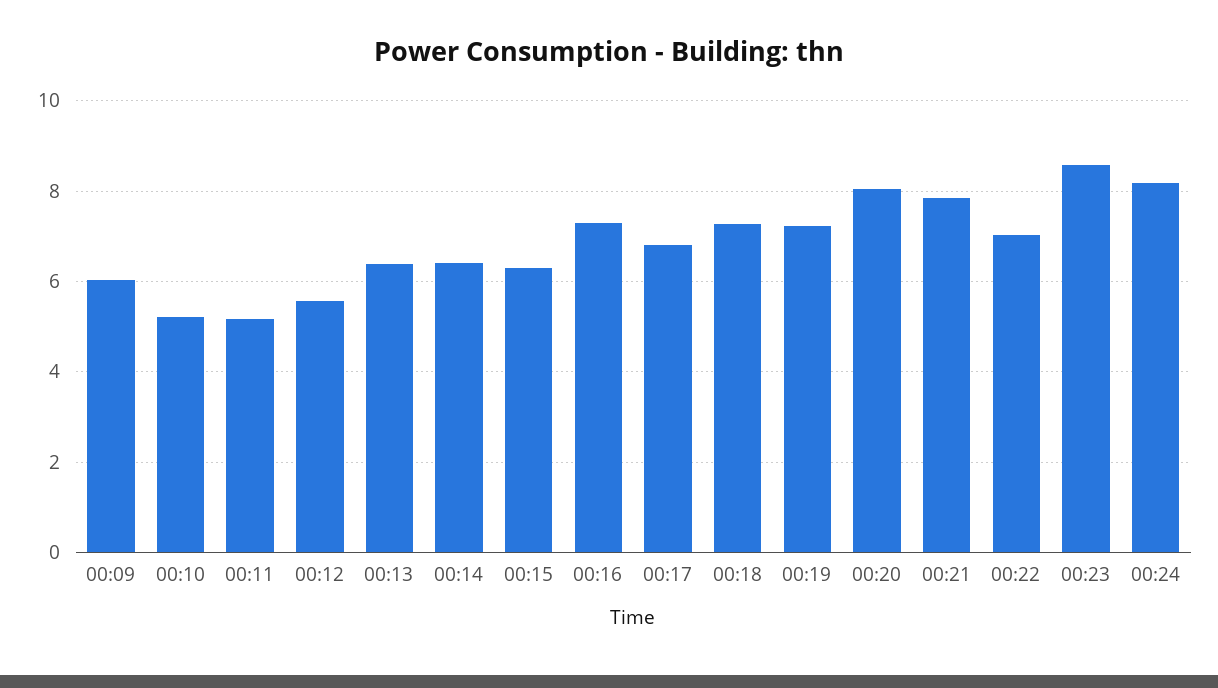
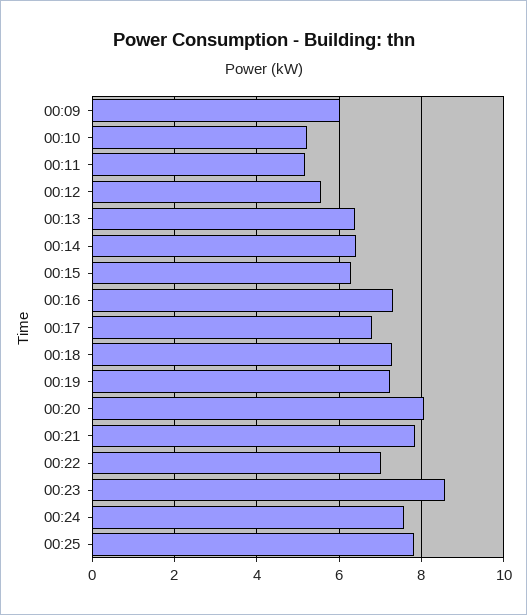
00:24: 8.2 -> 7.6
00:25: none -> 7.8

